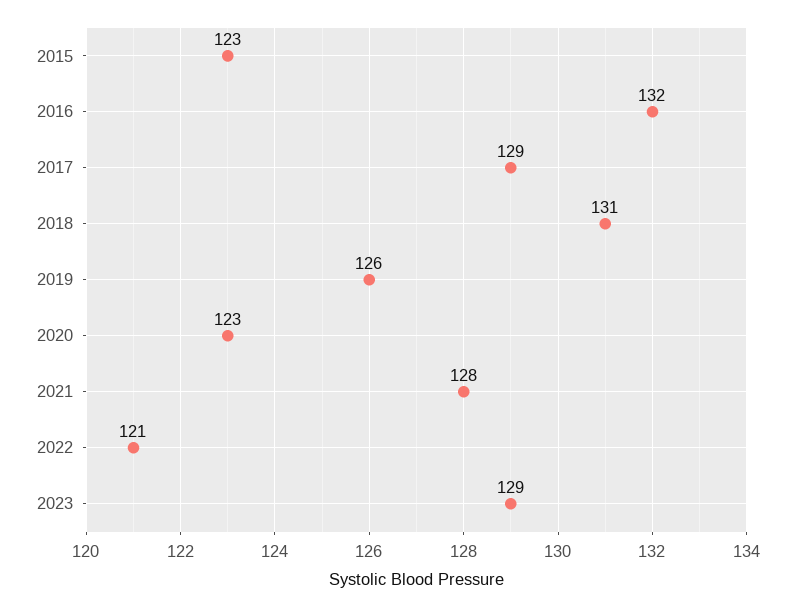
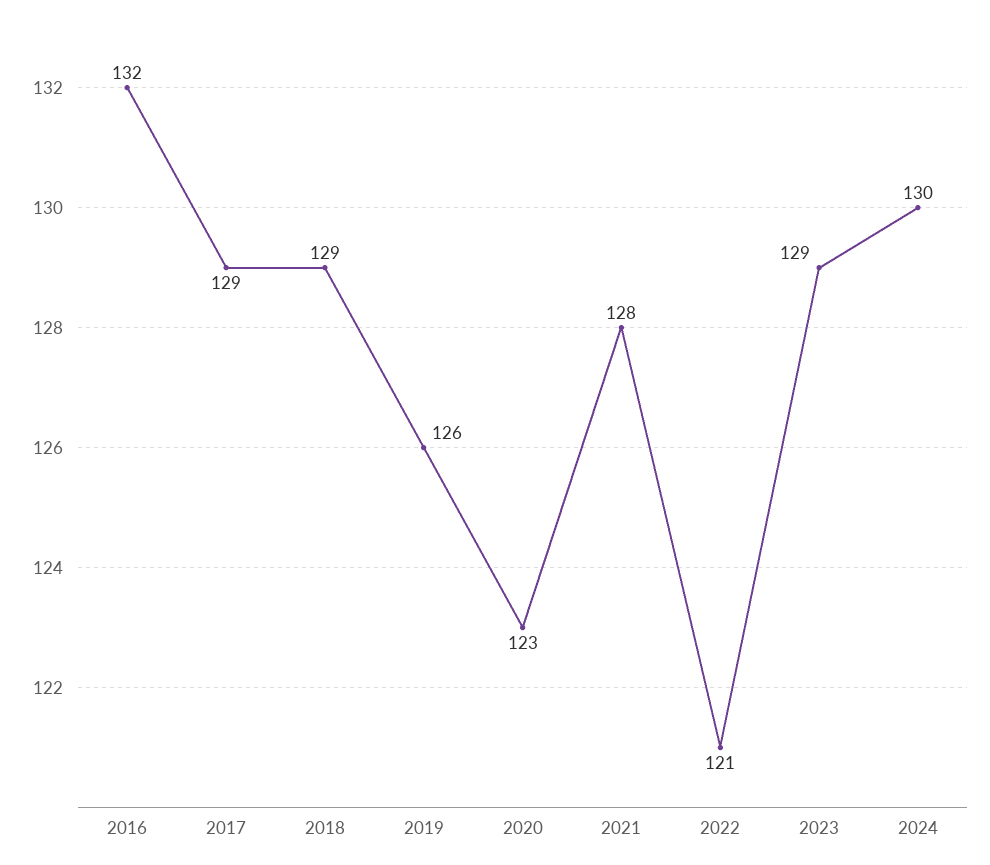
2015: 123 -> none
2018: 131 -> 129
2024: none -> 130

